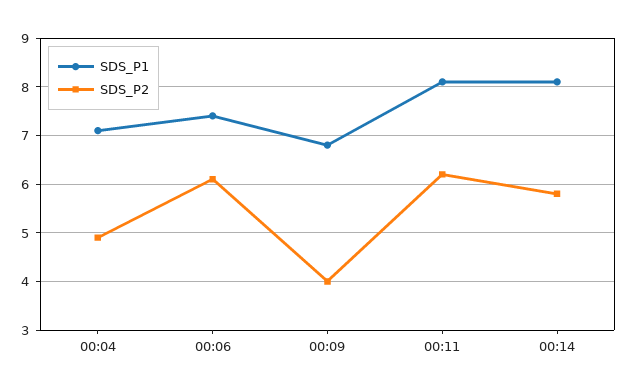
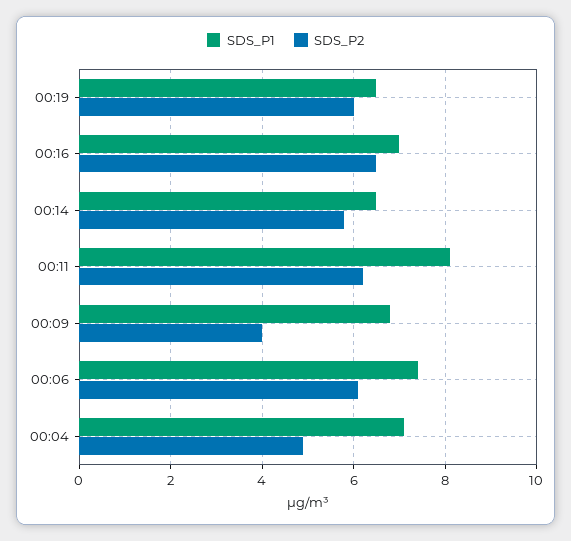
SDS_P1, 00:14: 8 -> 6.5
SDS_P1, 00:19: none -> 6.5
SDS_P2, 00:19: none -> 6
SDS_P1, 00:16: none -> 7
SDS_P2, 00:16: none -> 6.5

